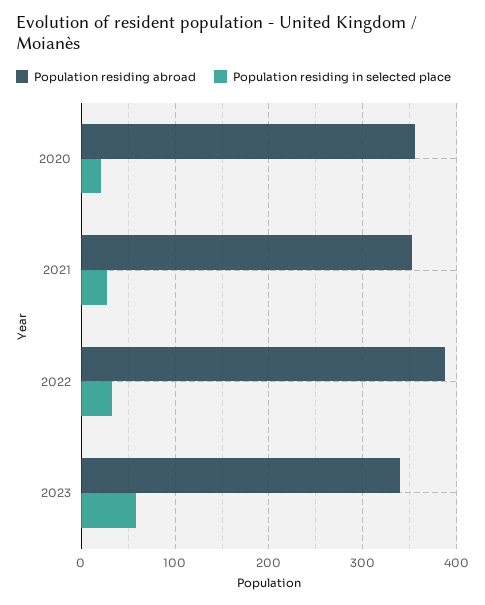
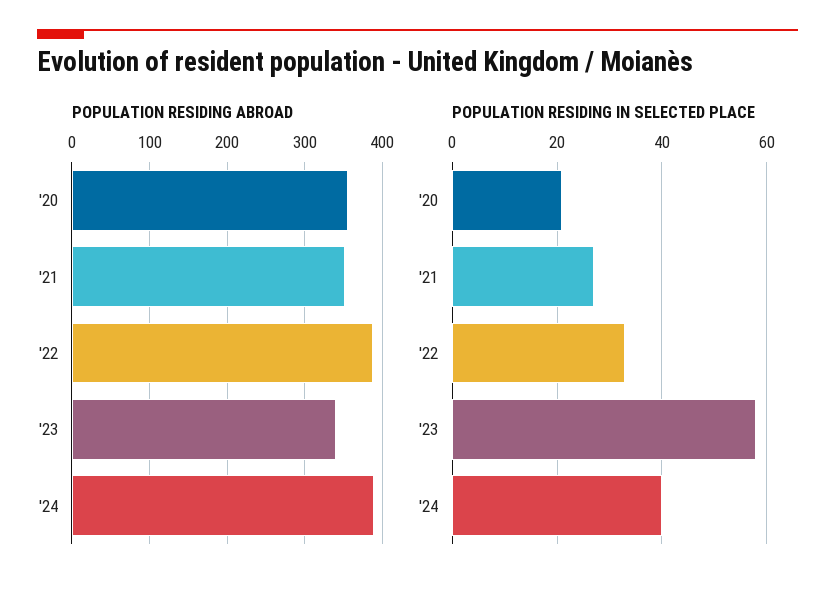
Population residing abroad, '24: none -> 390
Population residing in selected place, '24: none -> 40

